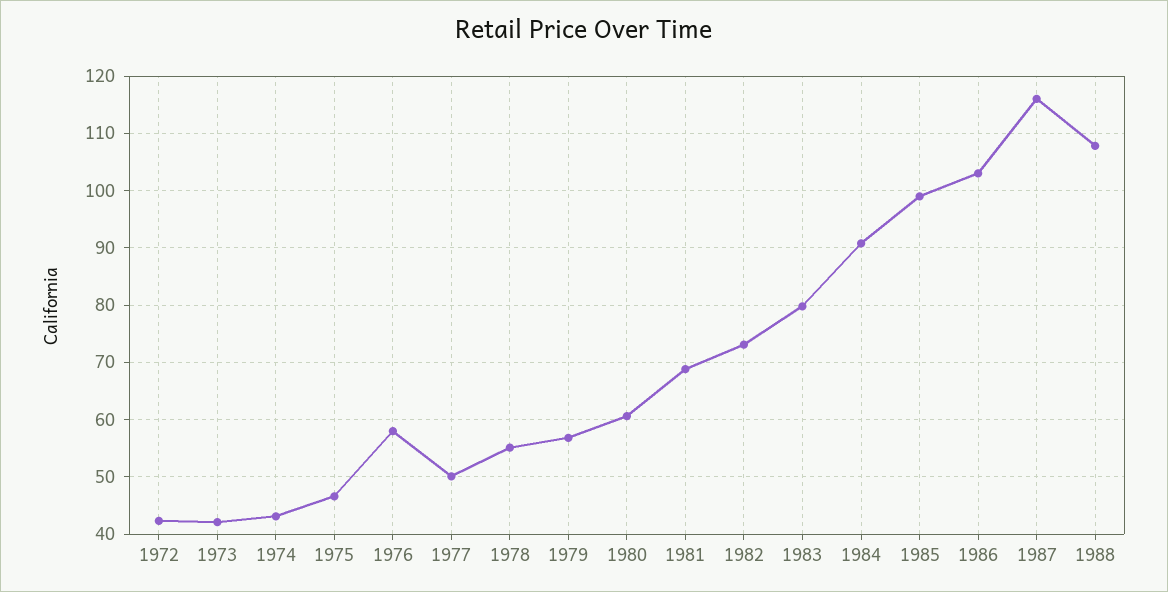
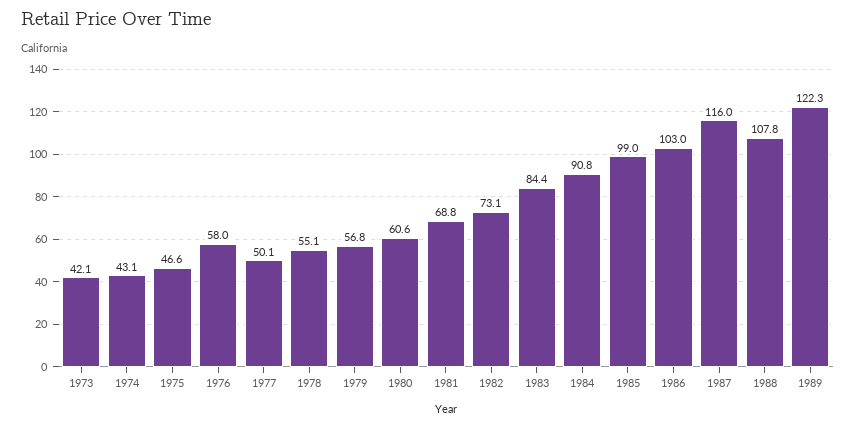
1972: 42 -> none
1983: 80 -> 84.4
1989: none -> 122.3

